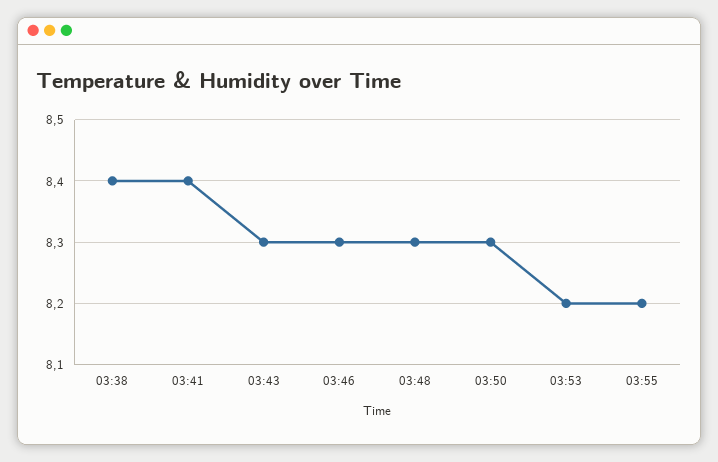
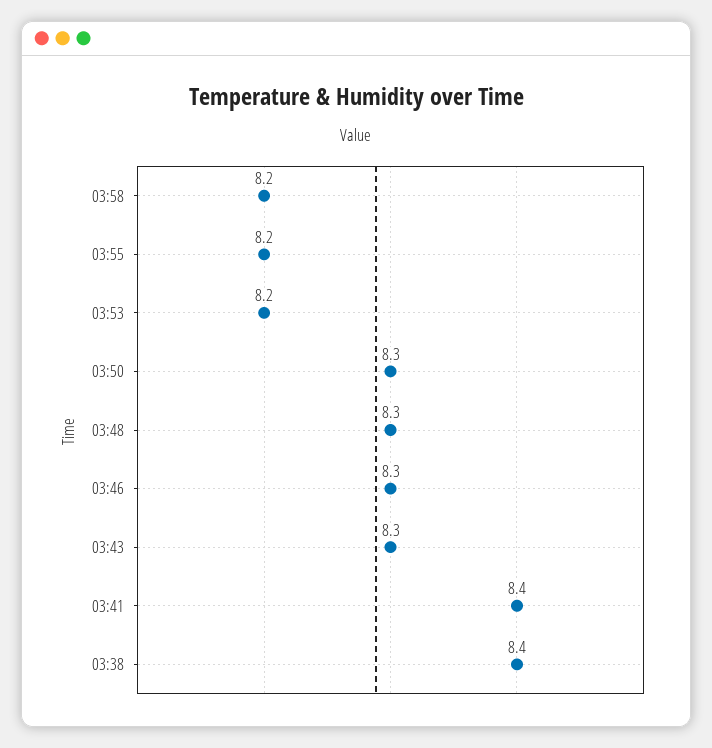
03:58: none -> 8.2

